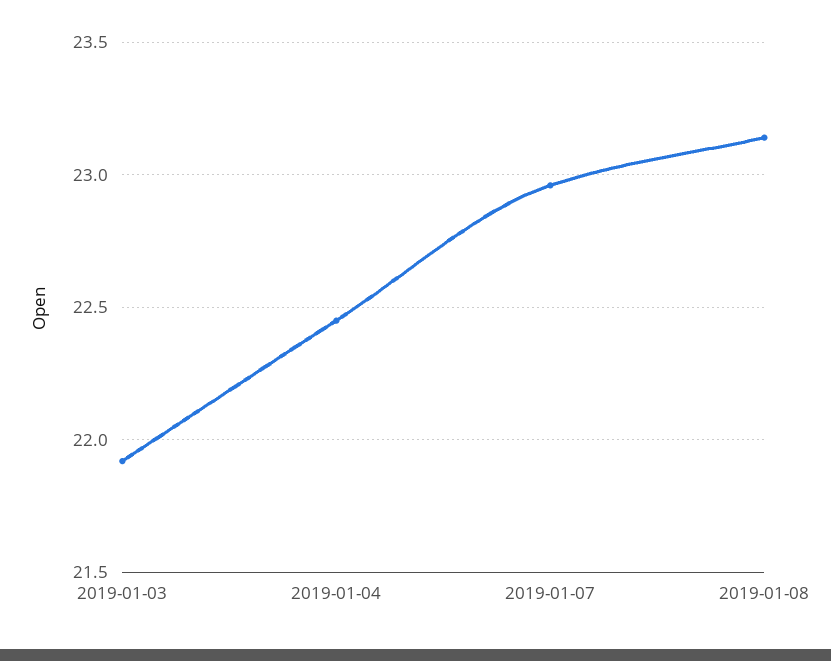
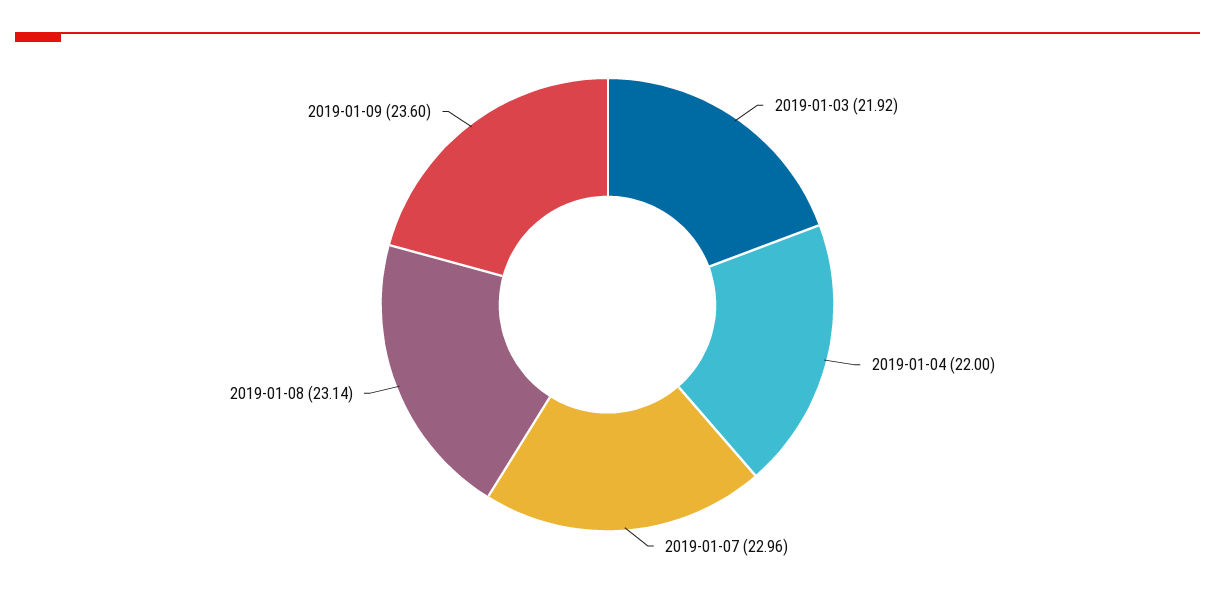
2019-01-04: 22.45 -> 22
2019-01-09: none -> 23.6

